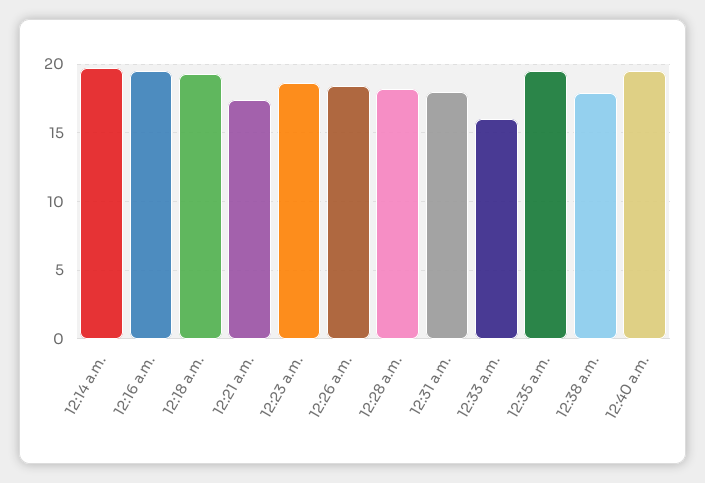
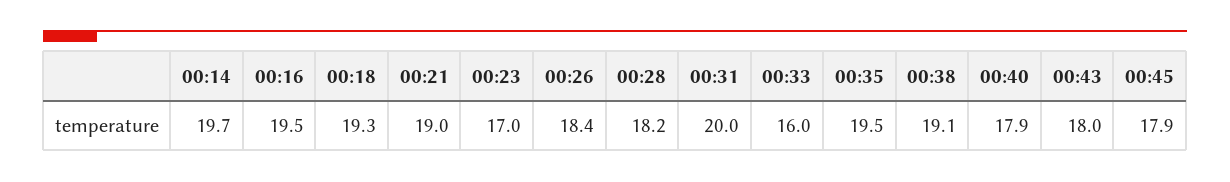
12:21 a.m.: 17.5 -> 19
12:23 a.m.: 18.5 -> 17
12:31 a.m.: 18 -> 20
12:38 a.m.: 18 -> 19.1
12:40 a.m.: 19.5 -> 17.9
00:43: none -> 18
00:45: none -> 17.9

